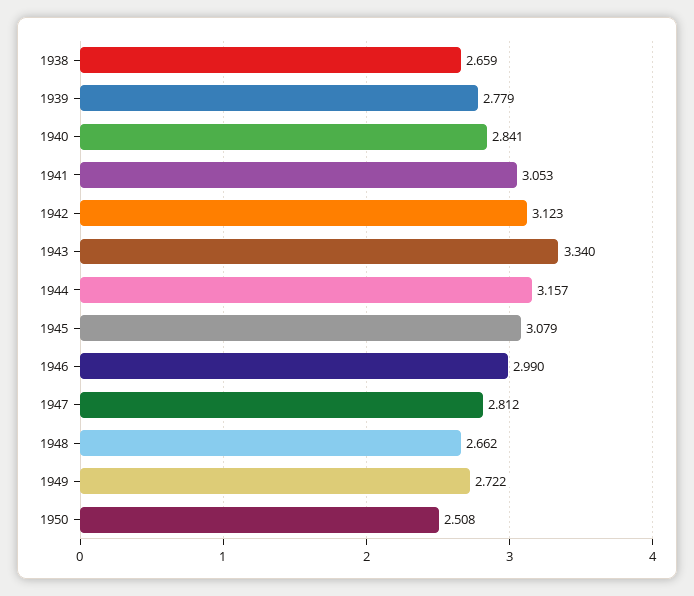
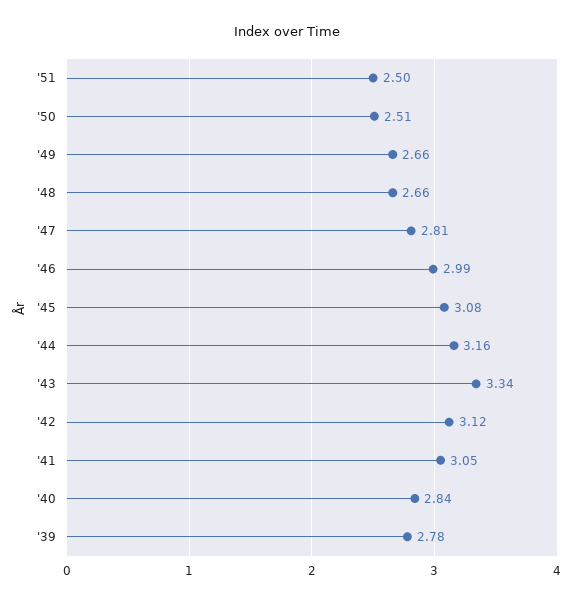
1938: 2.659 -> none
1949: 2.722 -> 2.66
'51: none -> 2.5

